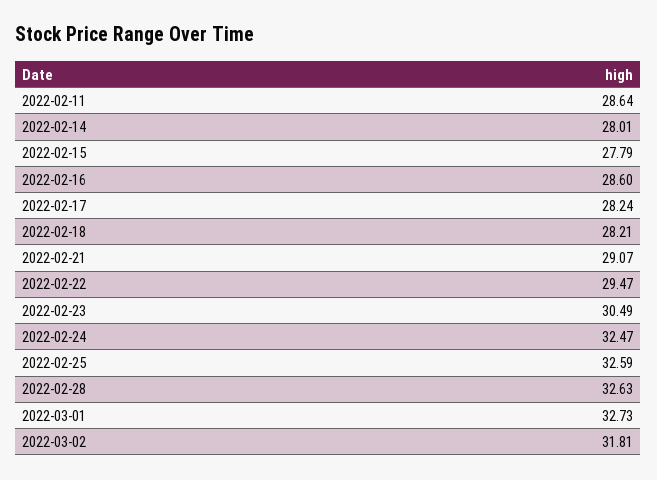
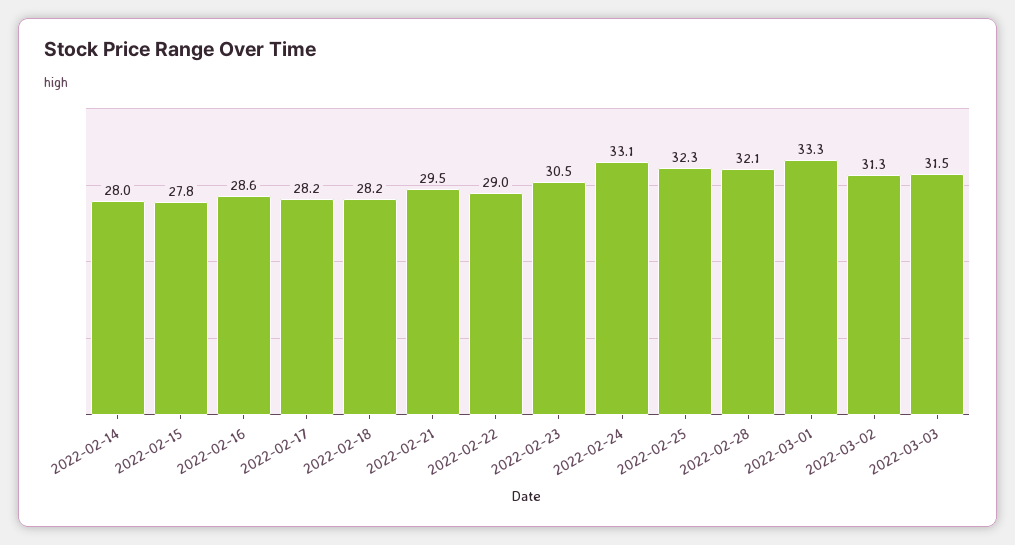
2022-02-11: 28.64 -> none
2022-02-21: 29.07 -> 29.5
2022-02-22: 29.47 -> 29
2022-02-24: 32.47 -> 33.1
2022-02-25: 32.59 -> 32.3
2022-02-28: 32.63 -> 32.1
2022-03-01: 32.73 -> 33.3
2022-03-02: 31.81 -> 31.3
2022-03-03: none -> 31.5

